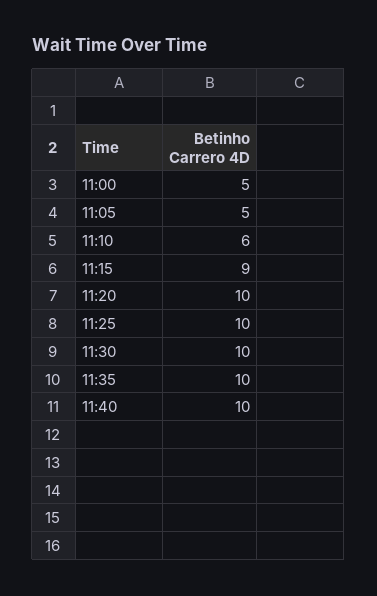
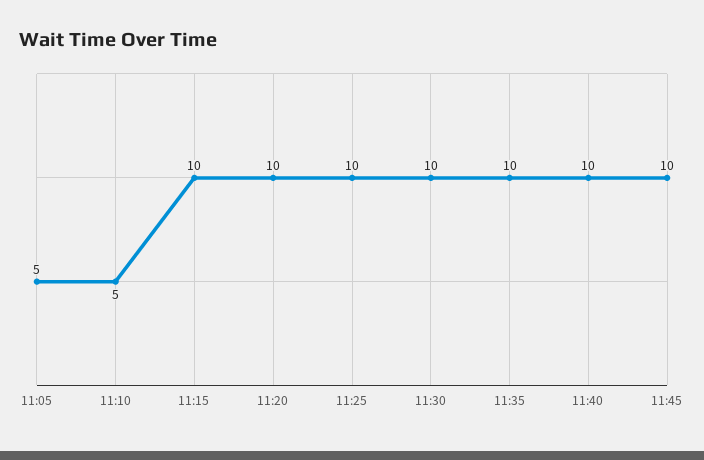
11:00: 5 -> none
11:10: 6 -> 5
11:15: 9 -> 10
11:45: none -> 10

